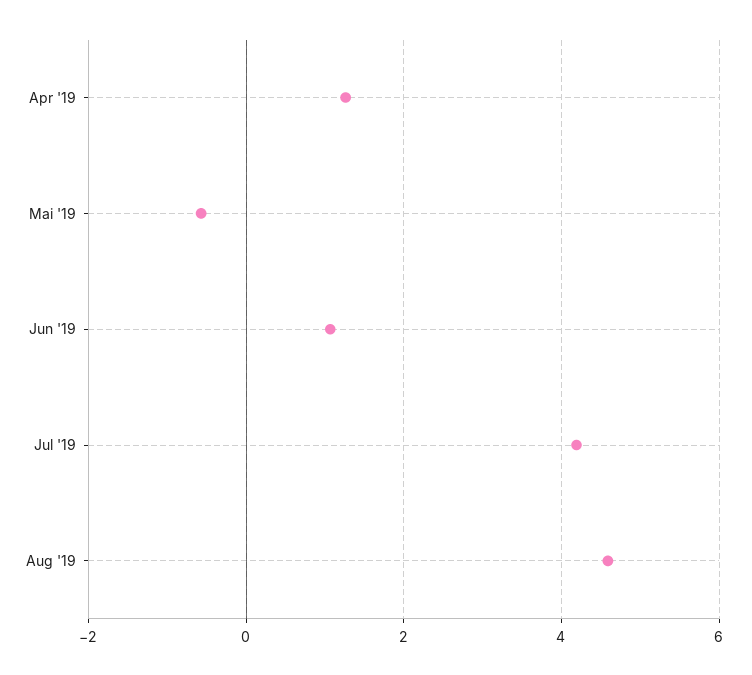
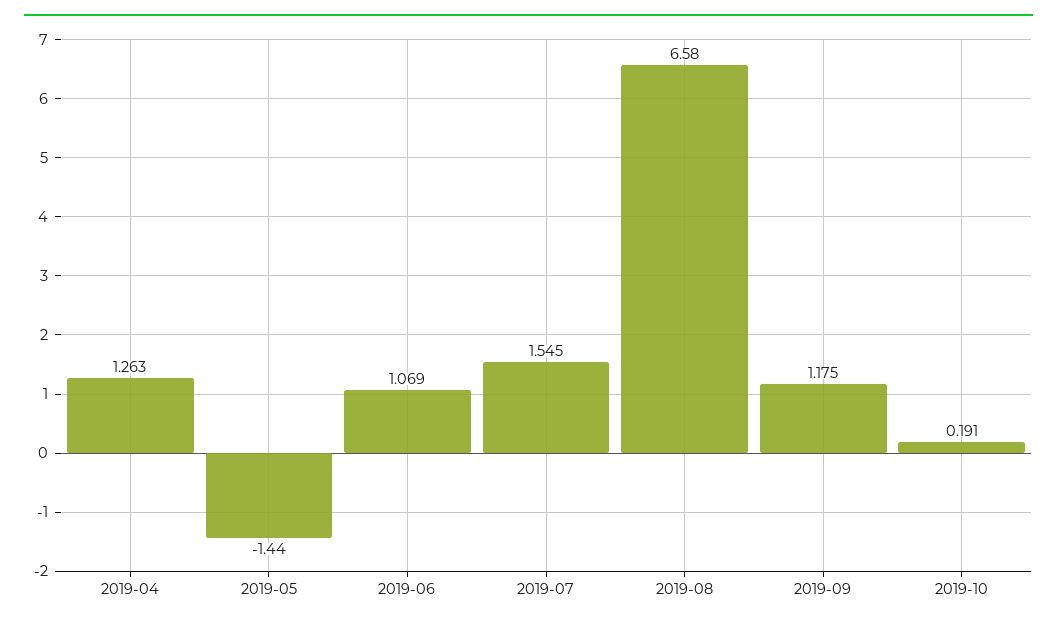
Mai '19: -0.6 -> -1.44
Jul '19: 4.2 -> 1.545
Aug '19: 4.6 -> 6.58
2019-09: none -> 1.175
2019-10: none -> 0.191

